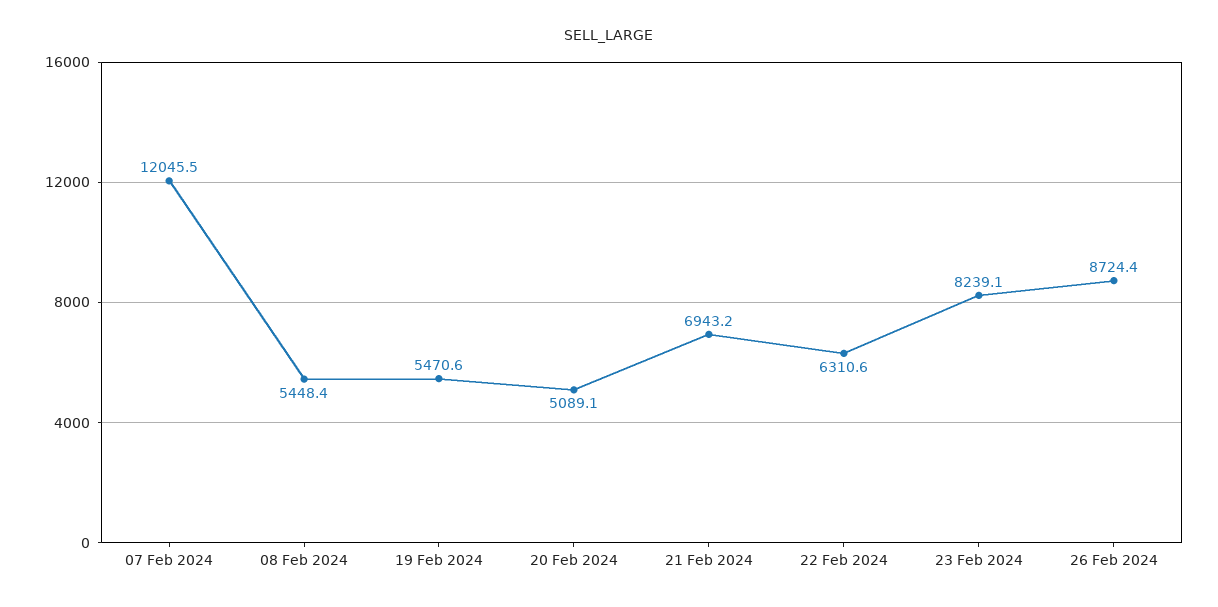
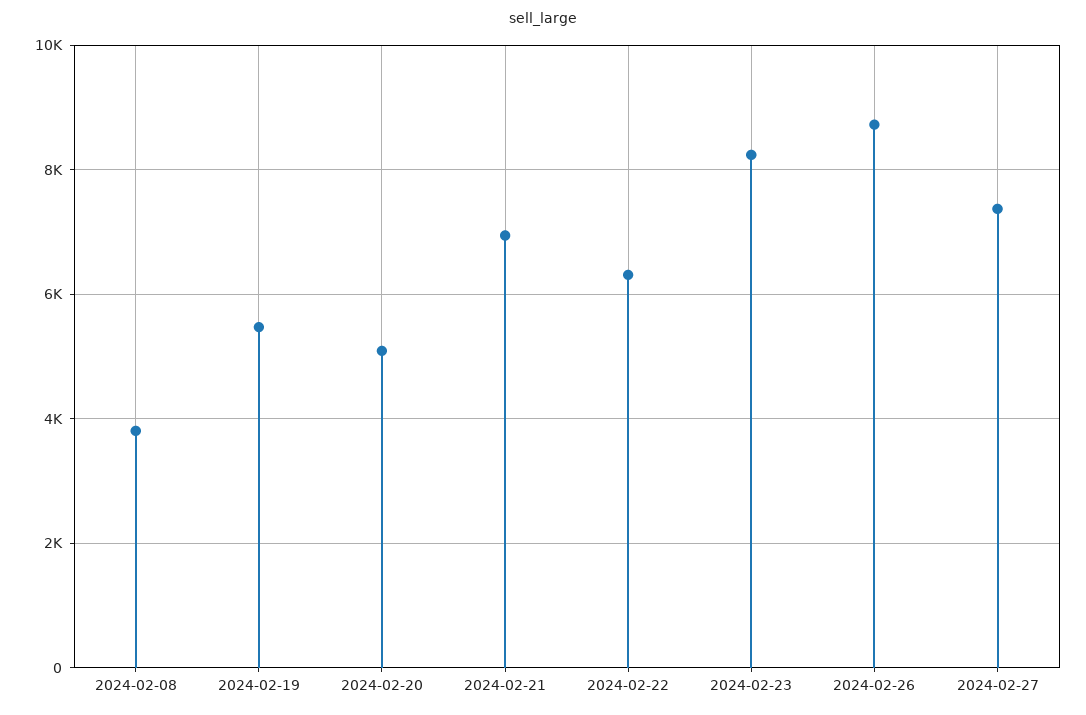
07 Feb 2024: 12045.5 -> none
08 Feb 2024: 5448.4 -> 3800
2024-02-27: none -> 7400

